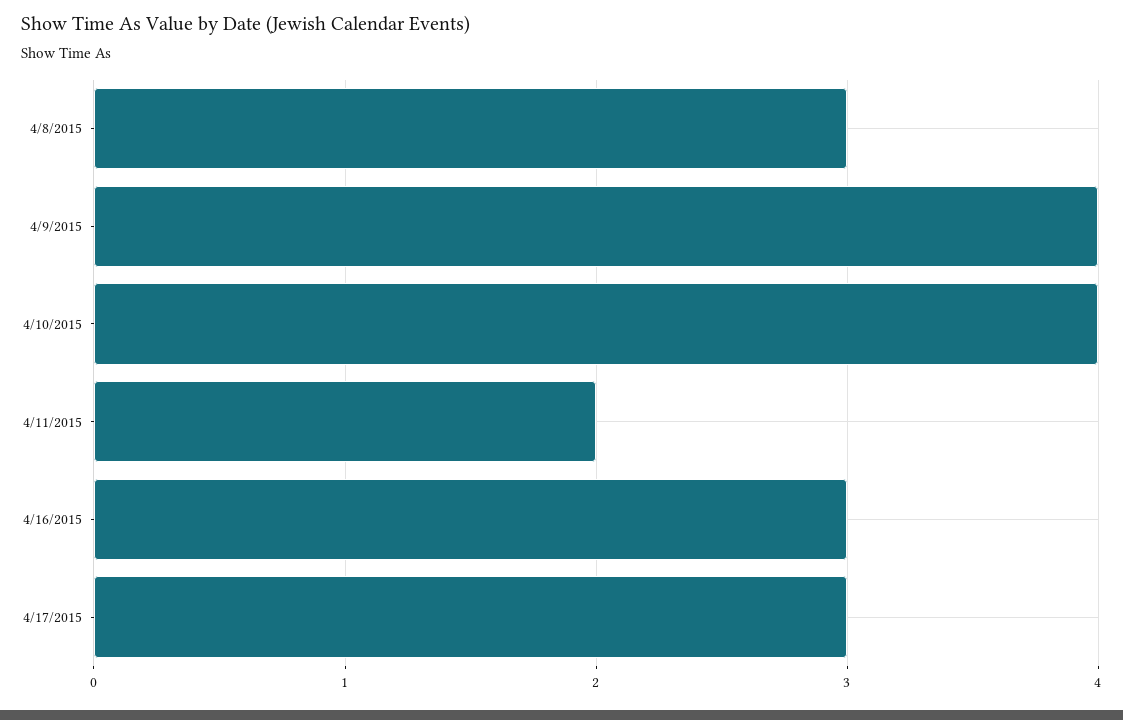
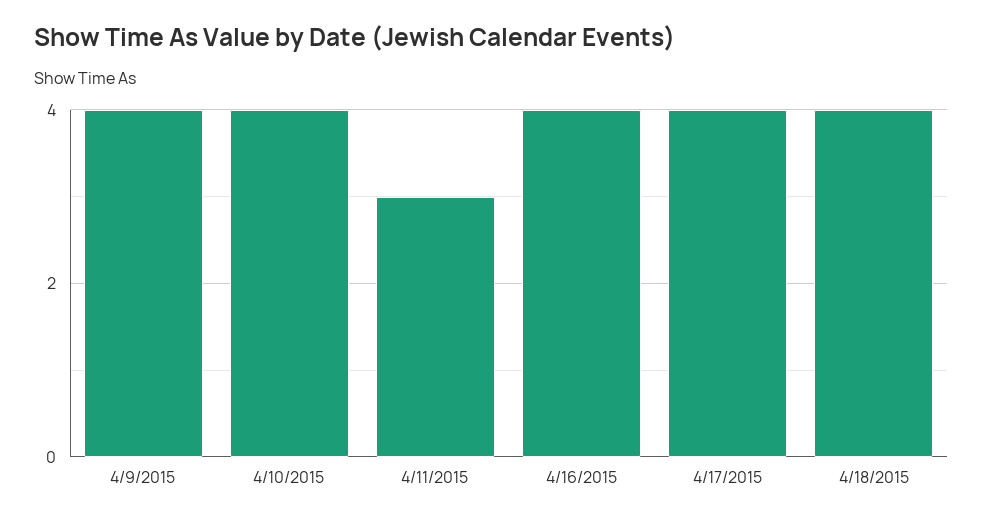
4/8/2015: 3 -> none
4/11/2015: 2 -> 3
4/16/2015: 3 -> 4
4/17/2015: 3 -> 4
4/18/2015: none -> 4

